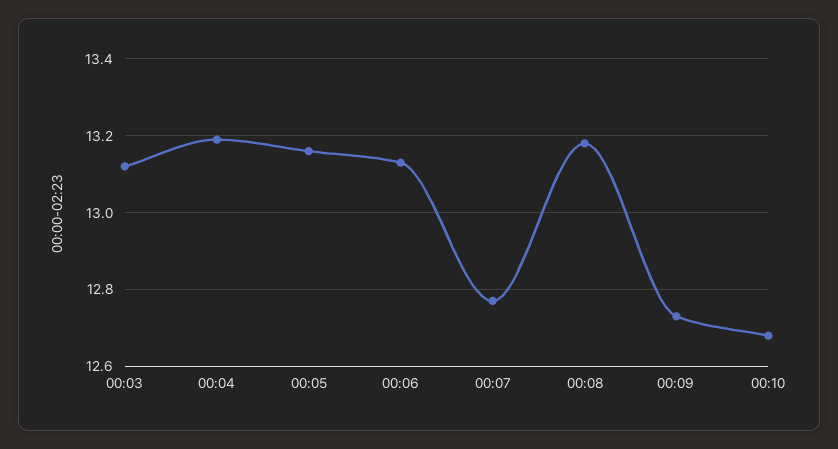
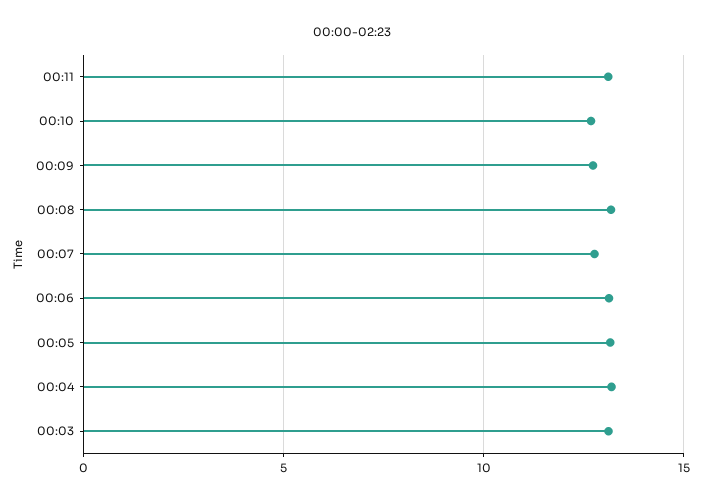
00:11: none -> 13

